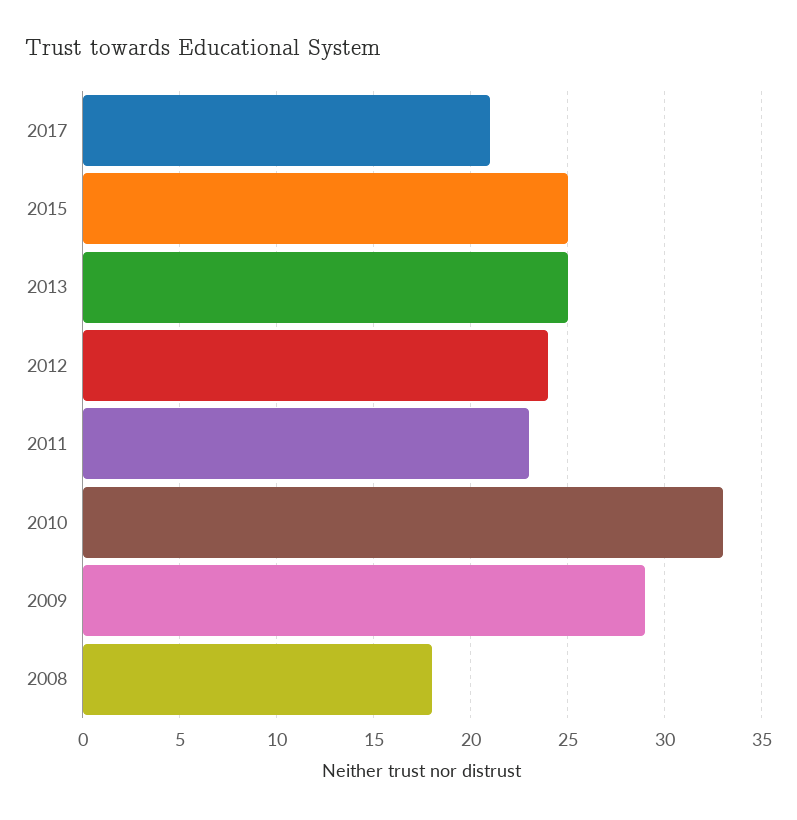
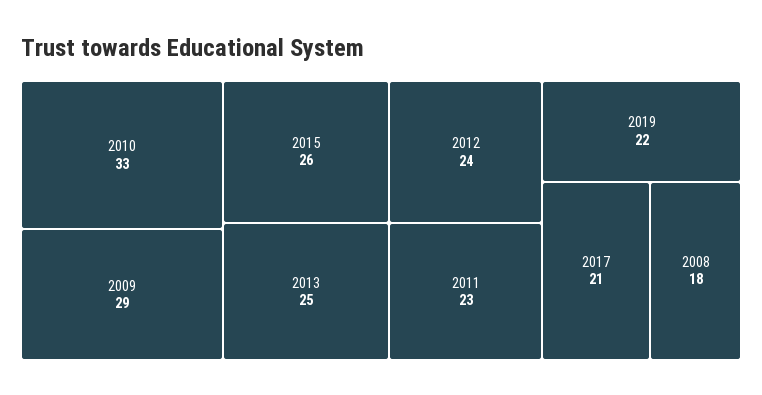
2015: 25 -> 26
2019: none -> 22

